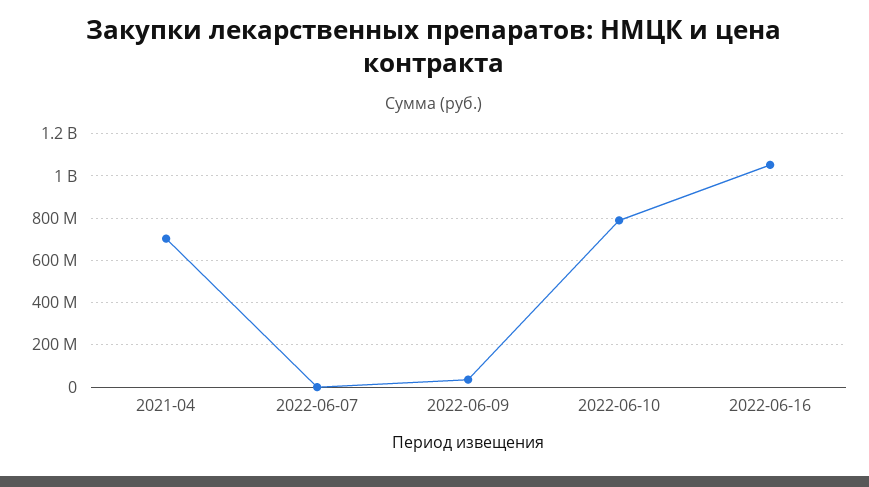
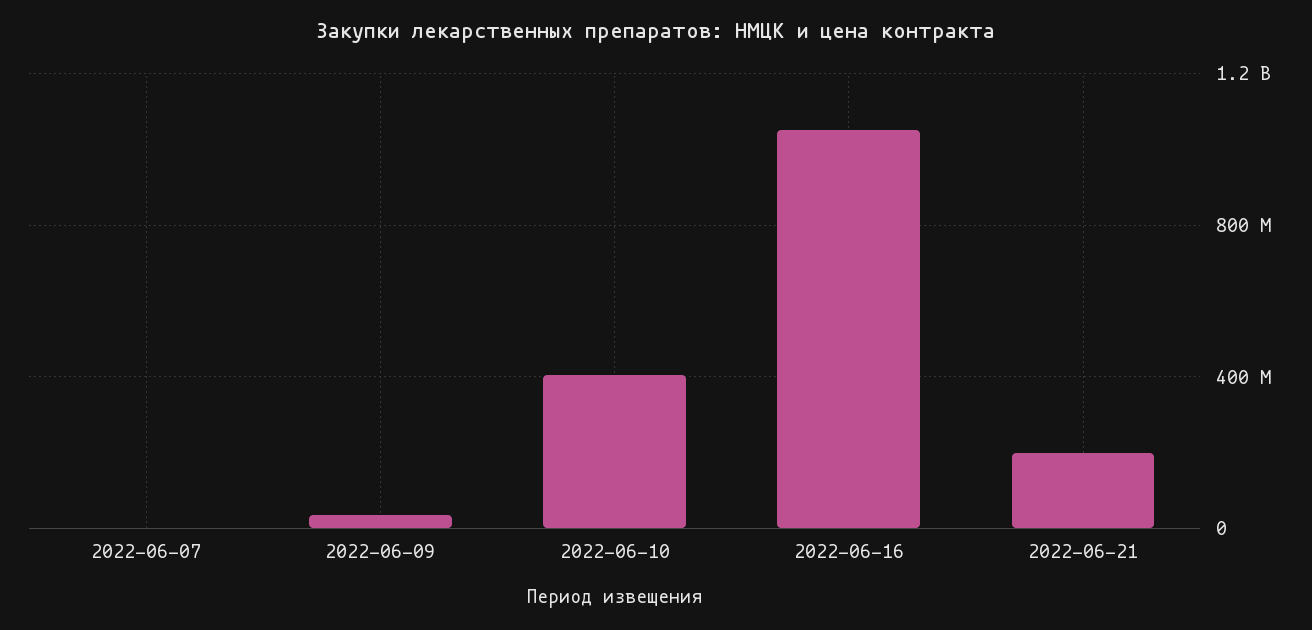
2021-04: 700000000 -> none
2022-06-10: 800000000 -> 400000000
2022-06-21: none -> 200000000

